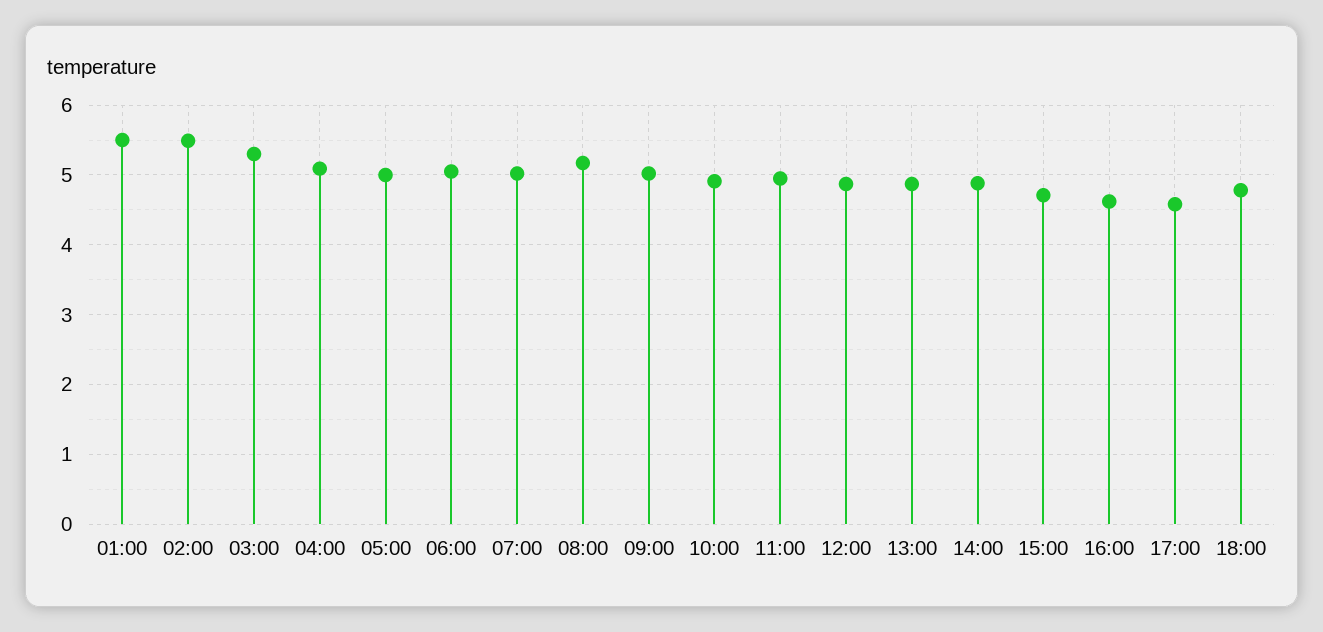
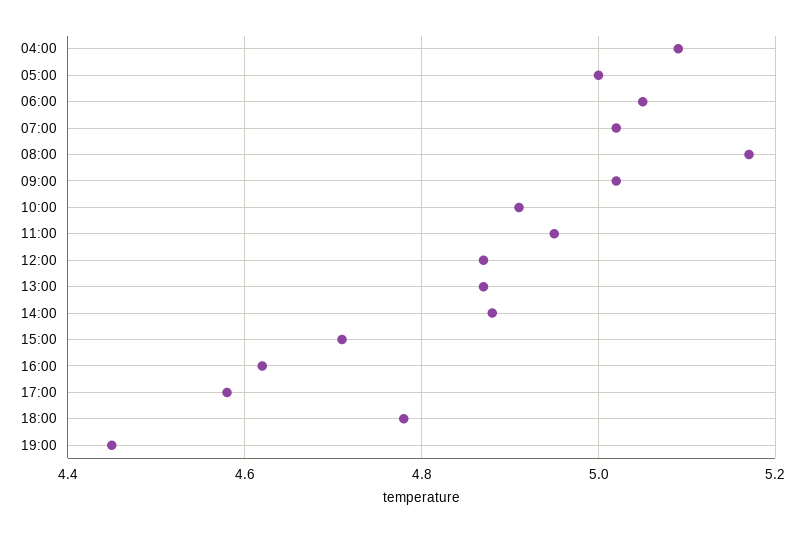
01:00: 5.5 -> none
02:00: 5.5 -> none
03:00: 5.3 -> none
19:00: none -> 4.45

